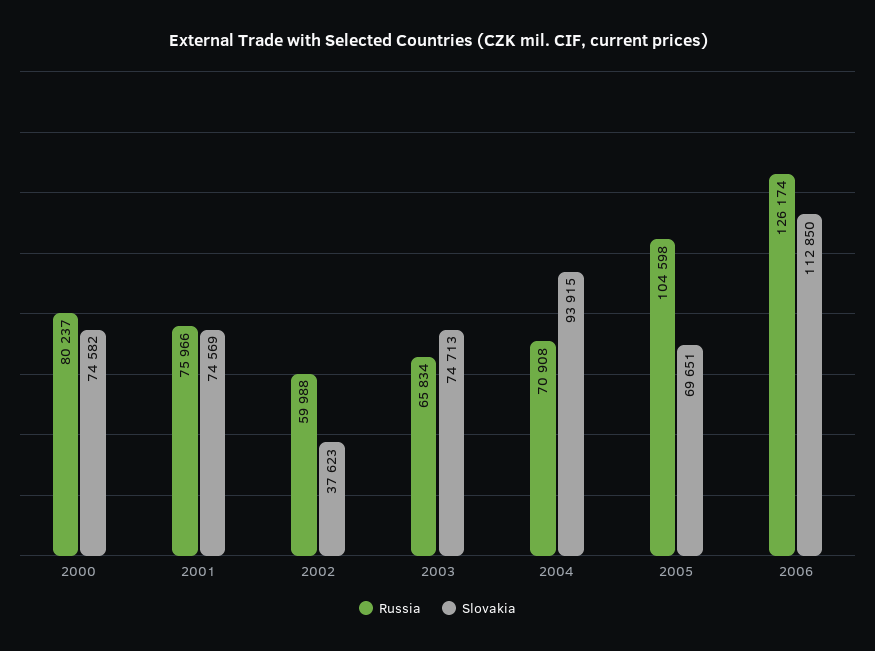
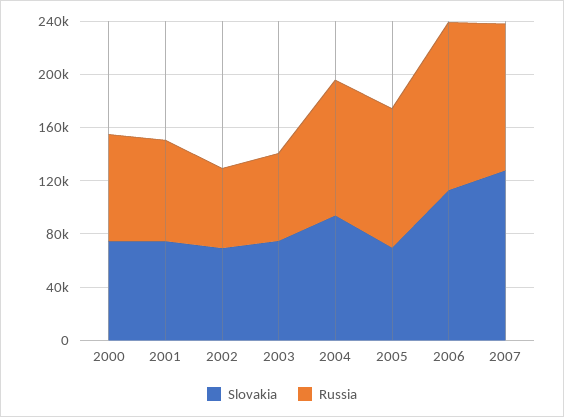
Slovakia, 2002: 37623 -> 70000
Russia, 2004: 70908 -> 100000
Slovakia, 2007: none -> 130000
Russia, 2007: none -> 110000

